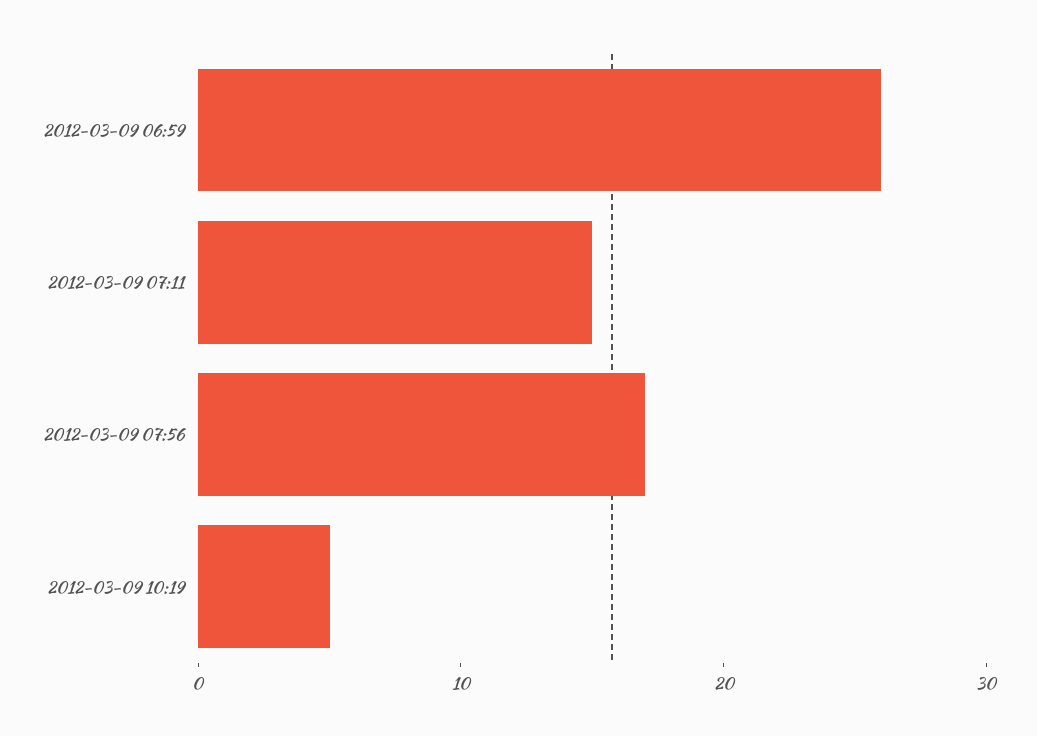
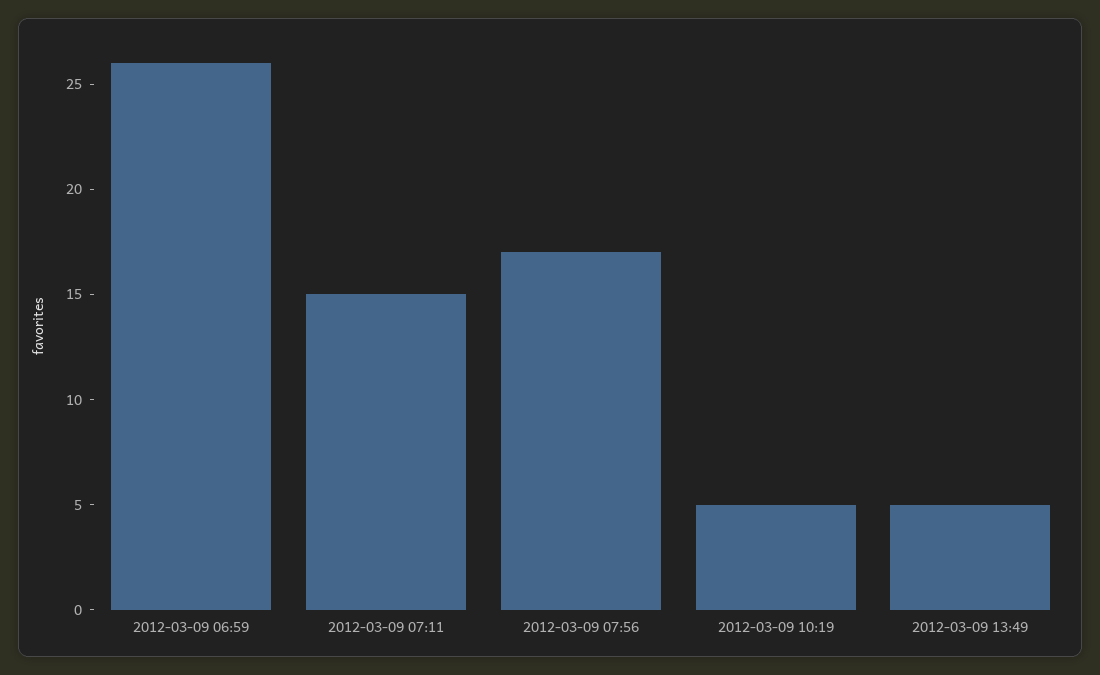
2012-03-09 13:49: none -> 5

